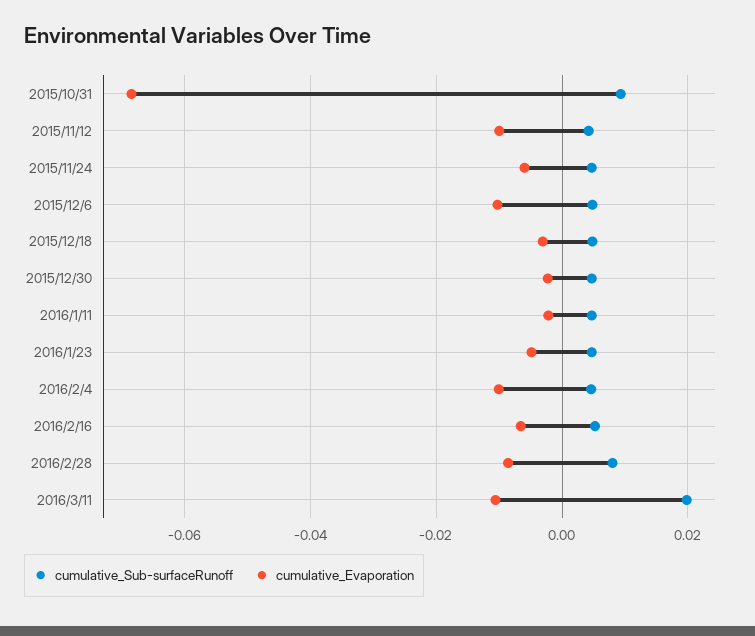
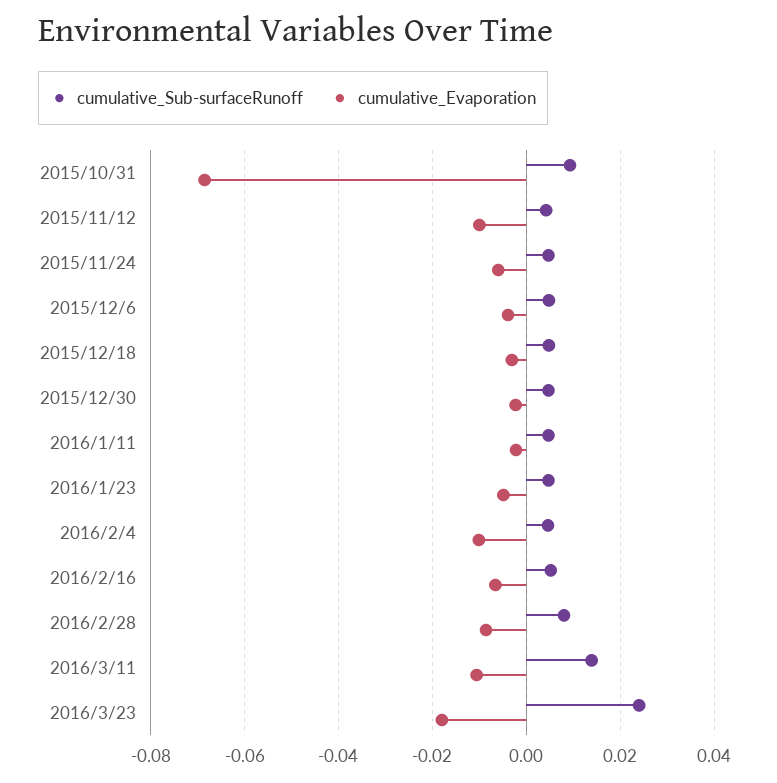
cumulative_Evaporation, 2015/12/6: -0.01 -> -0.004
cumulative_Sub-surfaceRunoff, 2016/3/11: 0.02 -> 0.014
cumulative_Sub-surfaceRunoff, 2016/3/23: none -> 0.024
cumulative_Evaporation, 2016/3/23: none -> -0.018

